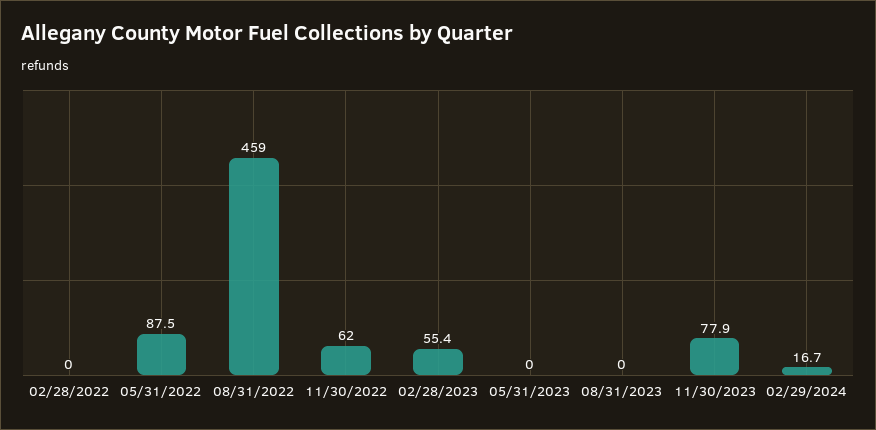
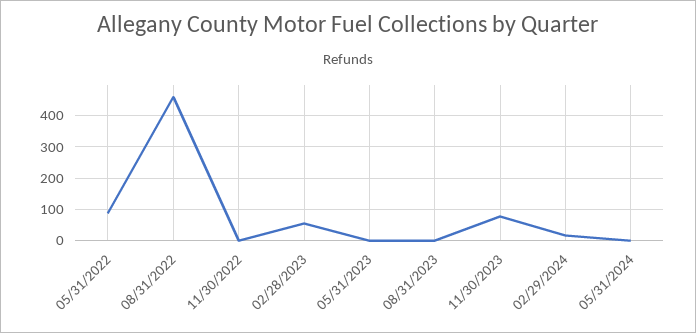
02/28/2022: 0 -> none
11/30/2022: 62 -> 0
05/31/2024: none -> 0

